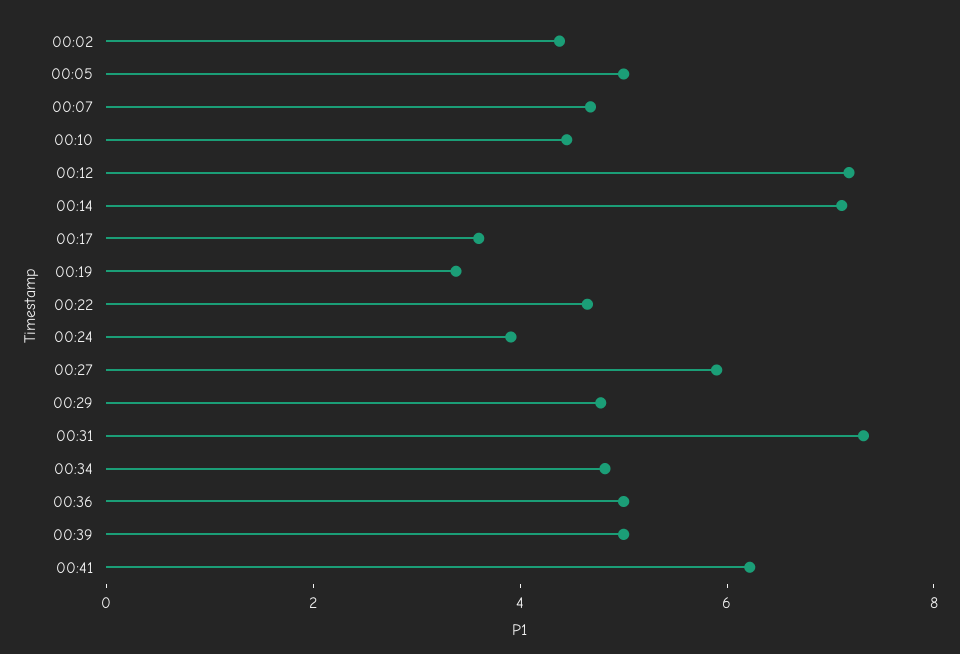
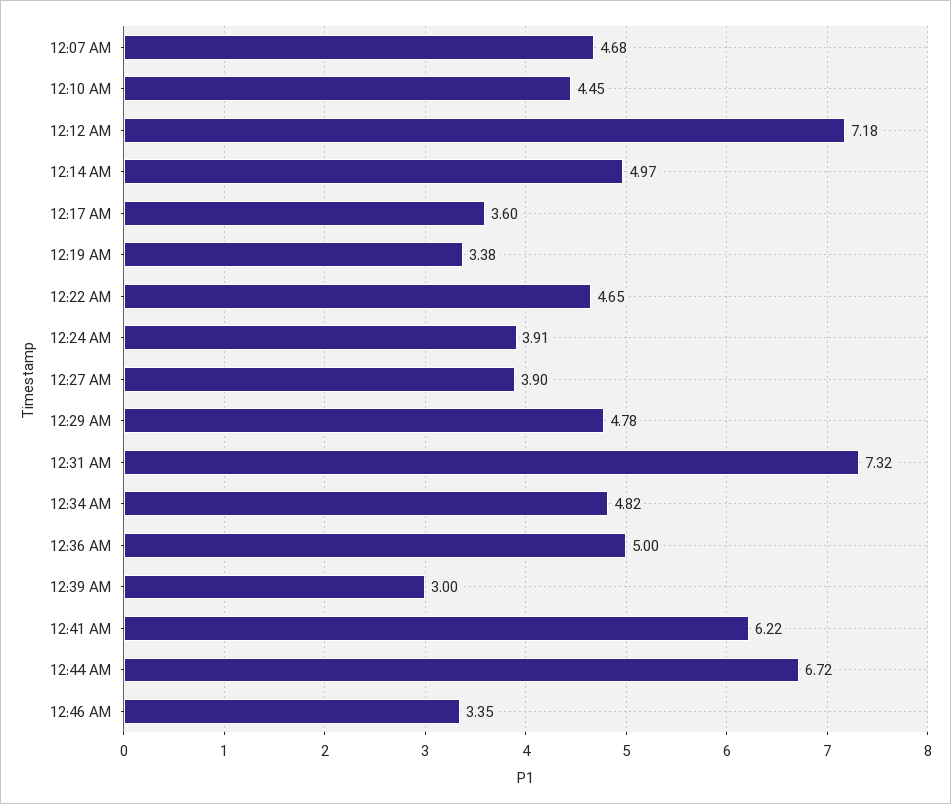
00:02: 4.5 -> none
00:05: 5 -> none
00:14: 7 -> 4.97
00:27: 6 -> 3.9
00:39: 5 -> 3
12:44 AM: none -> 6.72
12:46 AM: none -> 3.35

